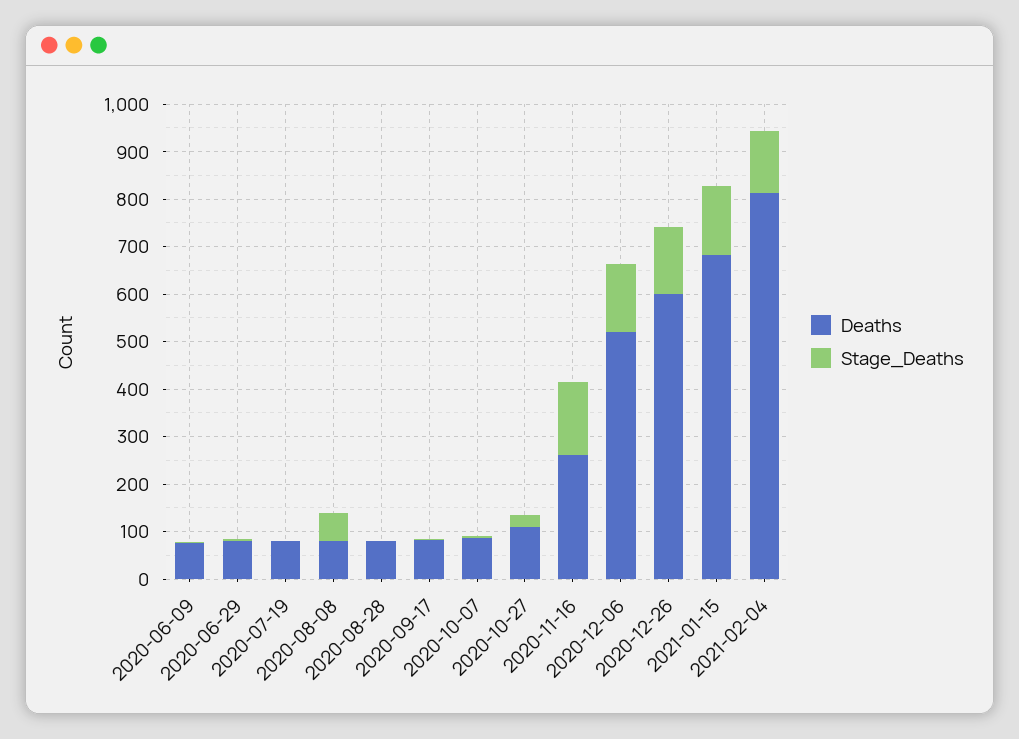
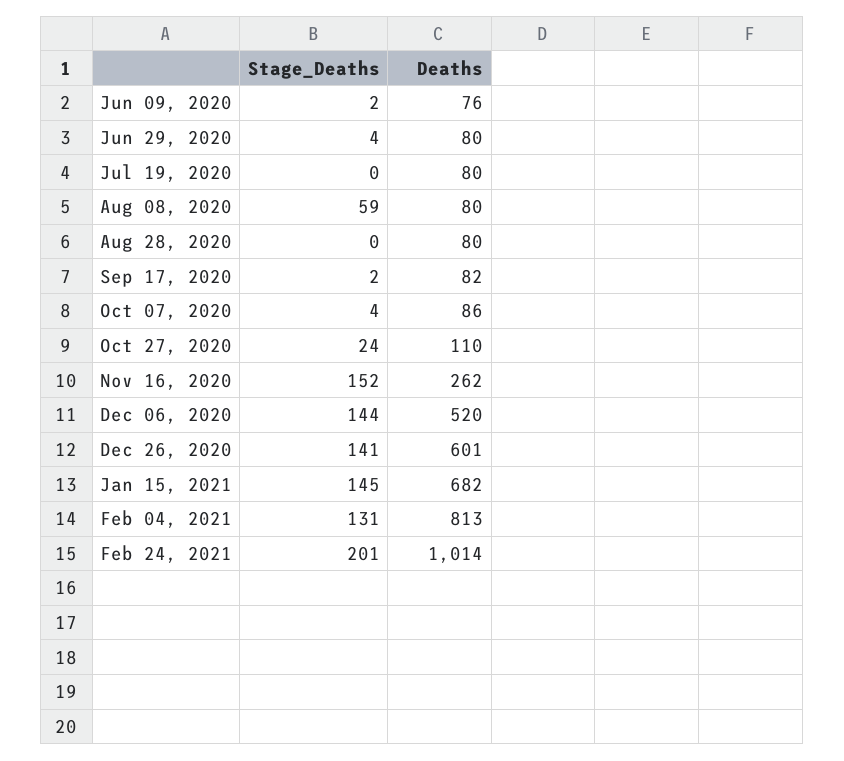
Stage_Deaths, Feb 24, 2021: none -> 201
Deaths, Feb 24, 2021: none -> 1014

